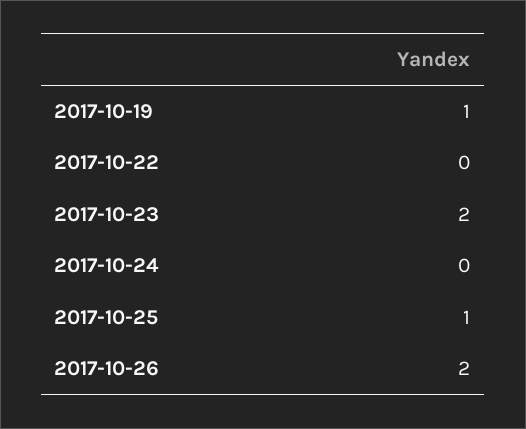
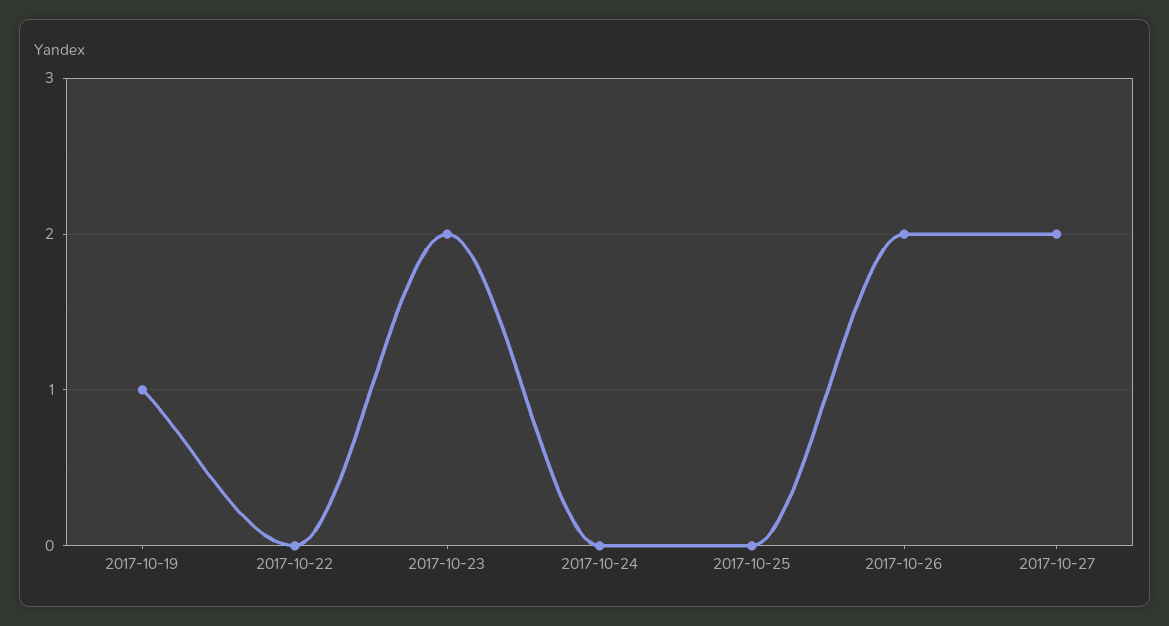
2017-10-25: 1 -> 0
2017-10-27: none -> 2

